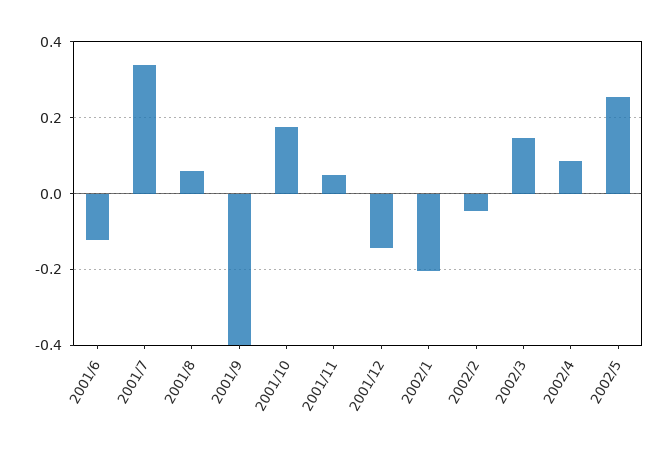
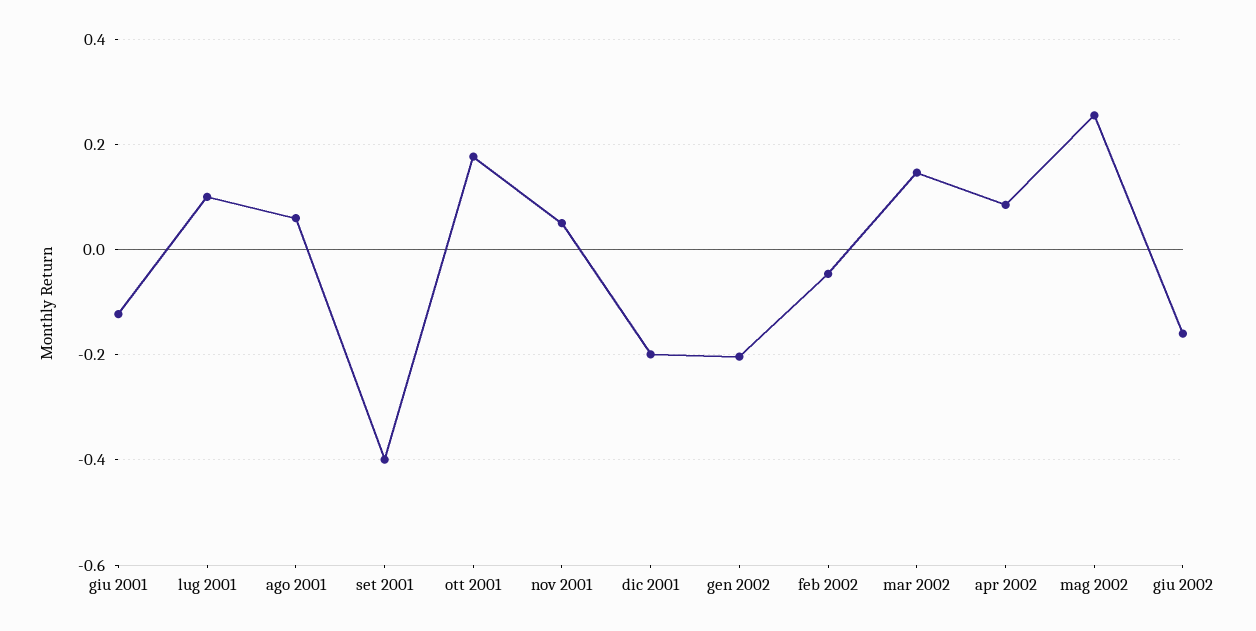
2001/7: 0.34 -> 0.1
2001/12: -0.14 -> -0.2
giu 2002: none -> -0.16

